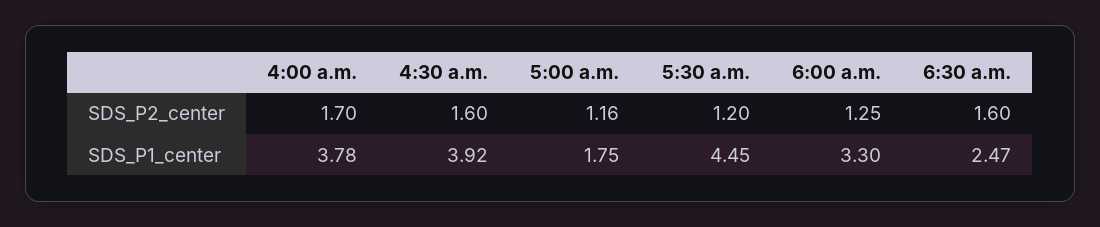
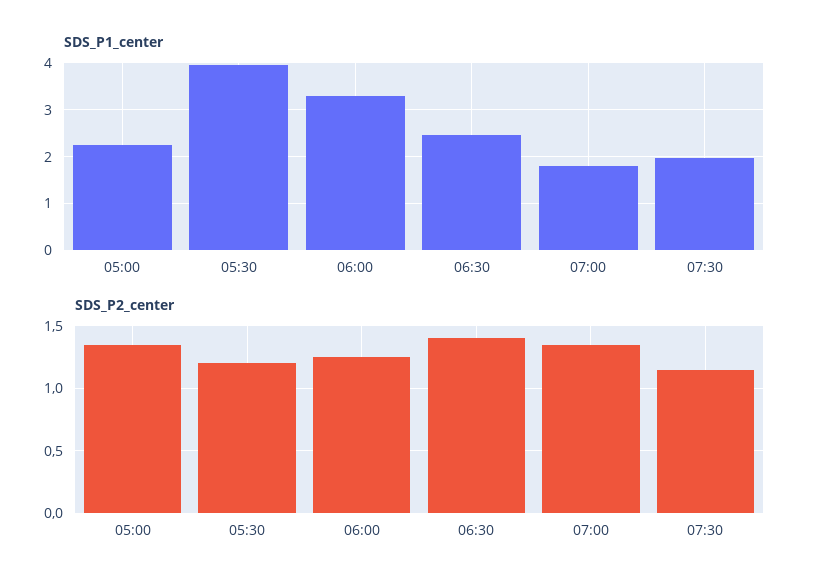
SDS_P2_center, 4:00 a.m.: 1.7 -> none
SDS_P2_center, 4:30 a.m.: 1.6 -> none
SDS_P2_center, 5:00 a.m.: 1.16 -> 1.35
SDS_P2_center, 6:30 a.m.: 1.6 -> 1.4
SDS_P1_center, 4:00 a.m.: 3.78 -> none
SDS_P1_center, 4:30 a.m.: 3.92 -> none
SDS_P1_center, 5:00 a.m.: 1.75 -> 2.2
SDS_P1_center, 5:30 a.m.: 4.45 -> 4
SDS_P1_center, 07:00: none -> 1.8
SDS_P1_center, 07:30: none -> 2
SDS_P2_center, 07:00: none -> 1.35
SDS_P2_center, 07:30: none -> 1.15

